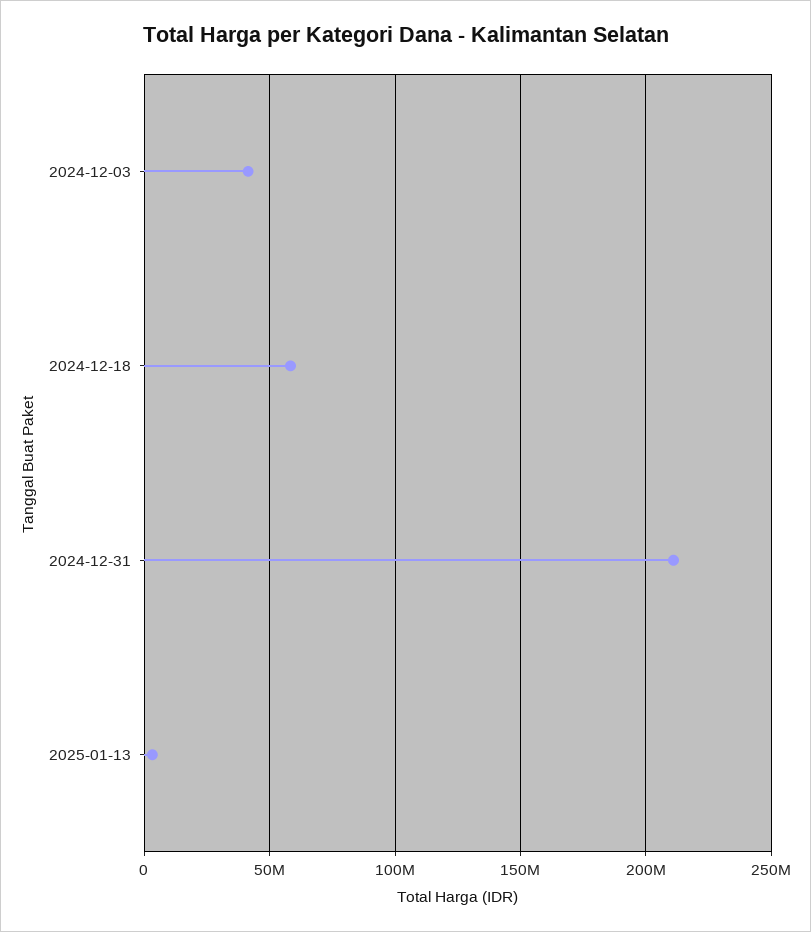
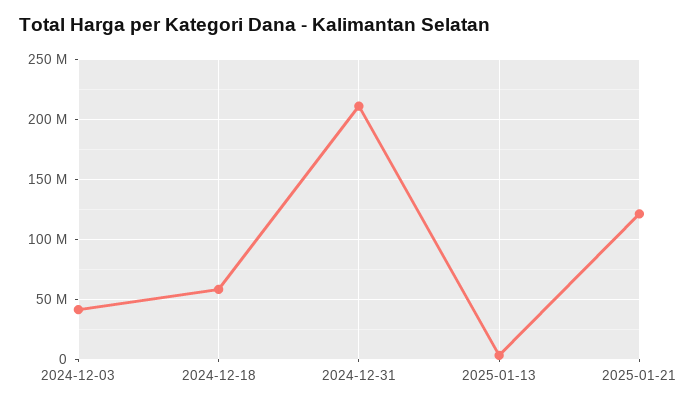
2025-01-21: none -> 120000000

